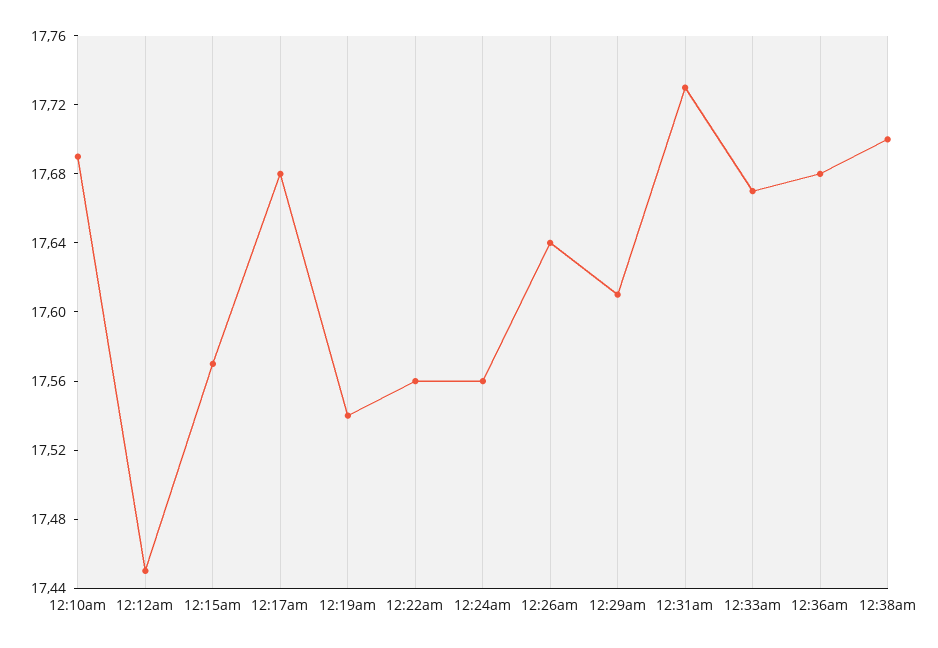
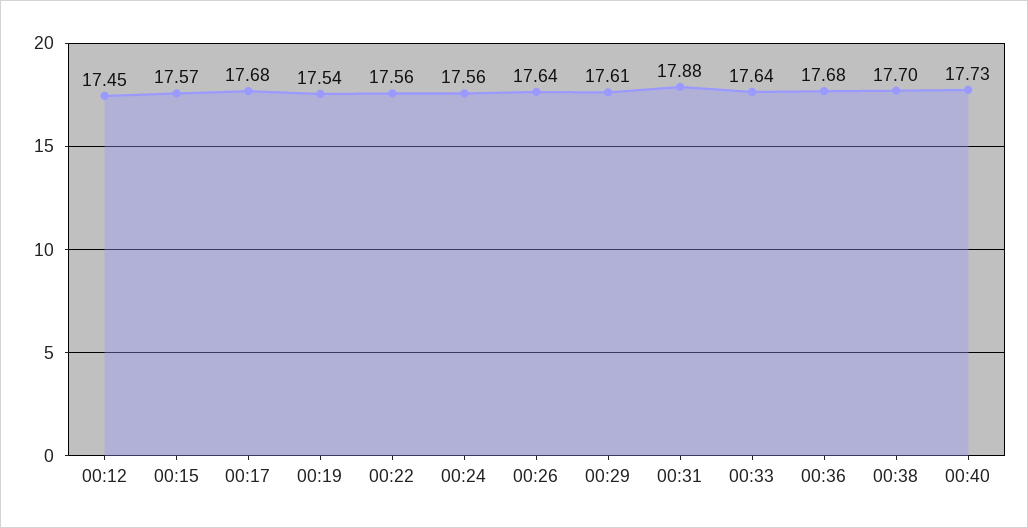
12:10am: 17.69 -> none
12:31am: 17.73 -> 17.88
12:33am: 17.67 -> 17.64
00:40: none -> 17.73

